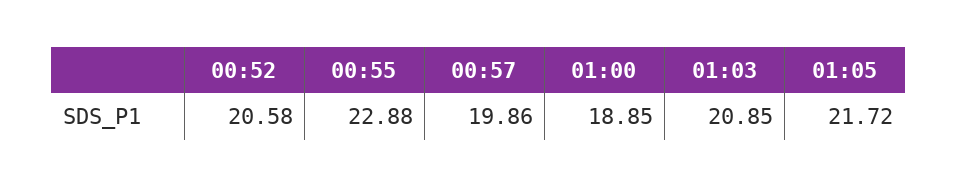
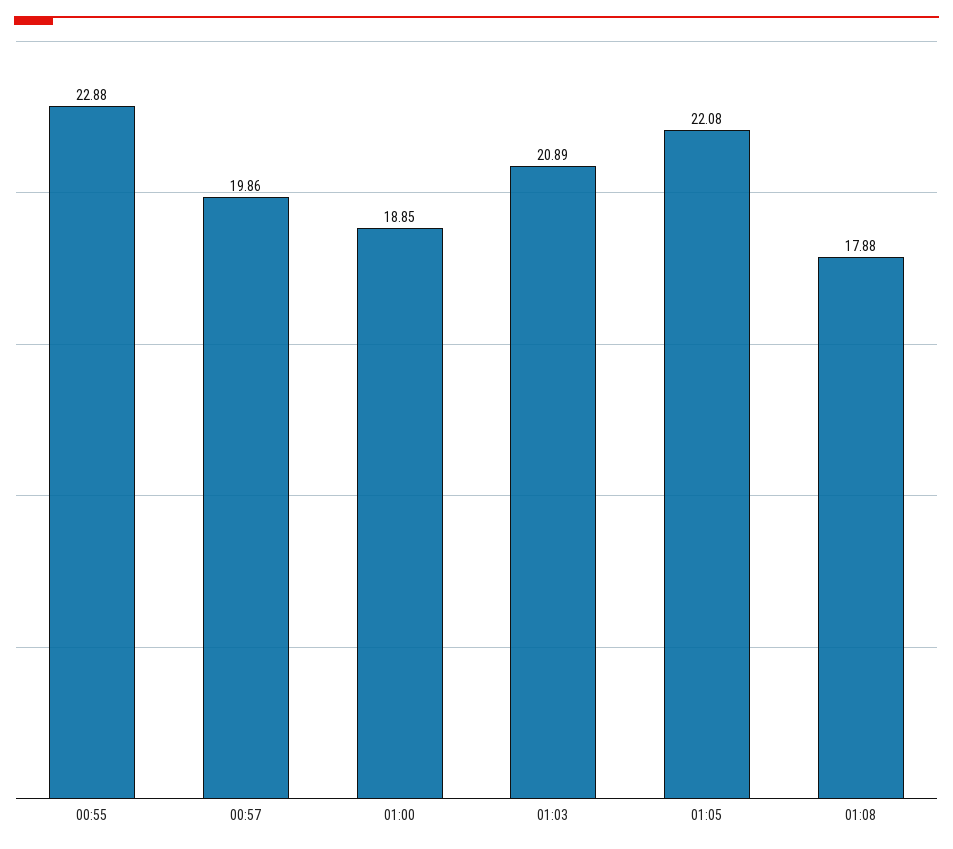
00:52: 20.58 -> none
01:03: 20.85 -> 20.89
01:05: 21.72 -> 22.08
01:08: none -> 17.88

